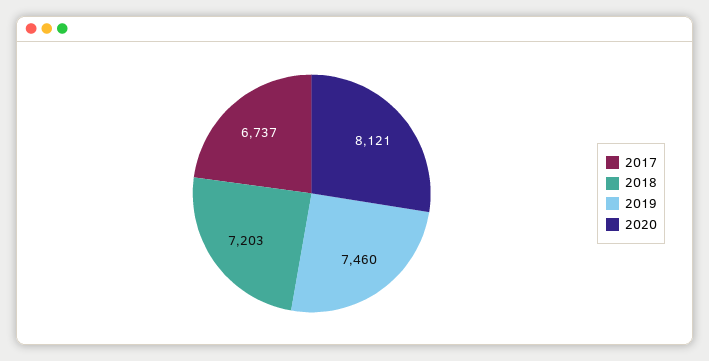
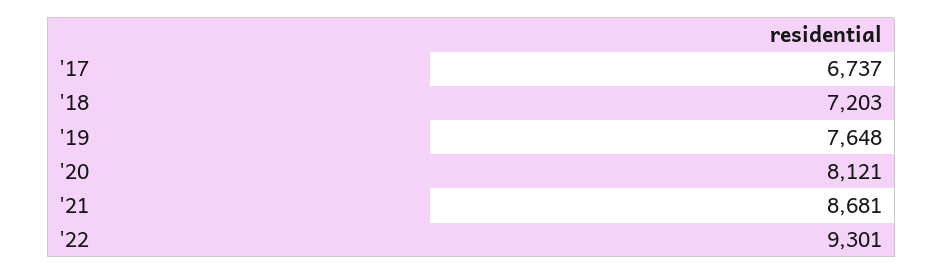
2019: 7460 -> 7648
'21: none -> 8681
'22: none -> 9301

